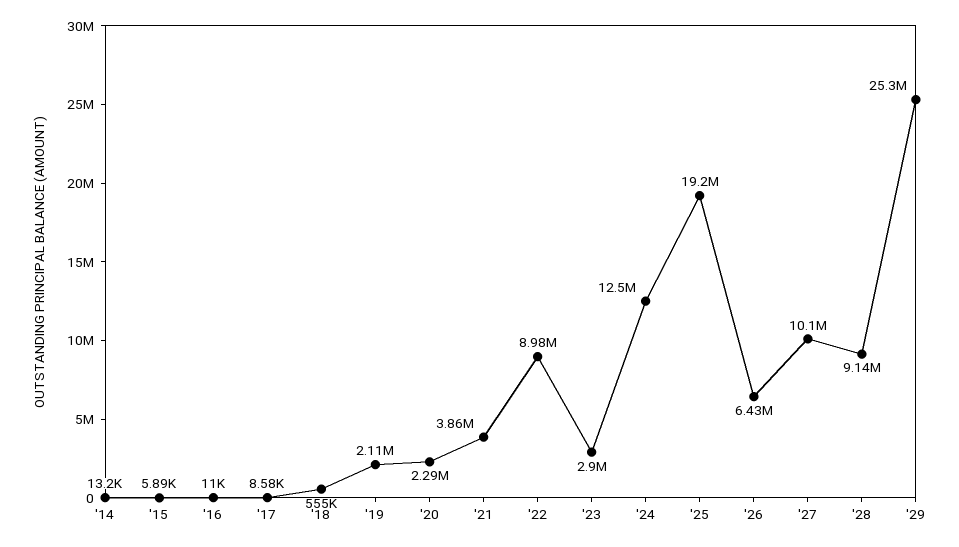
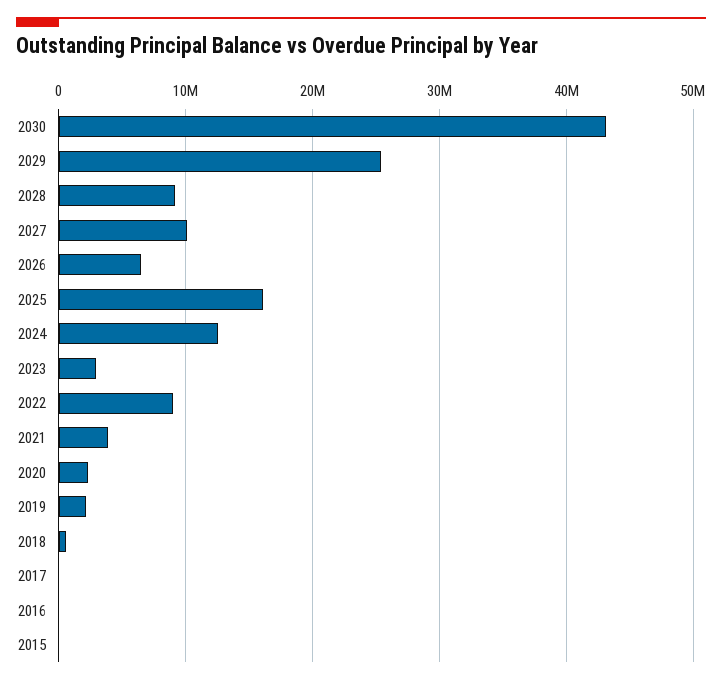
'14: 13200 -> none
'25: 19200000 -> 16000000
2030: none -> 43000000

